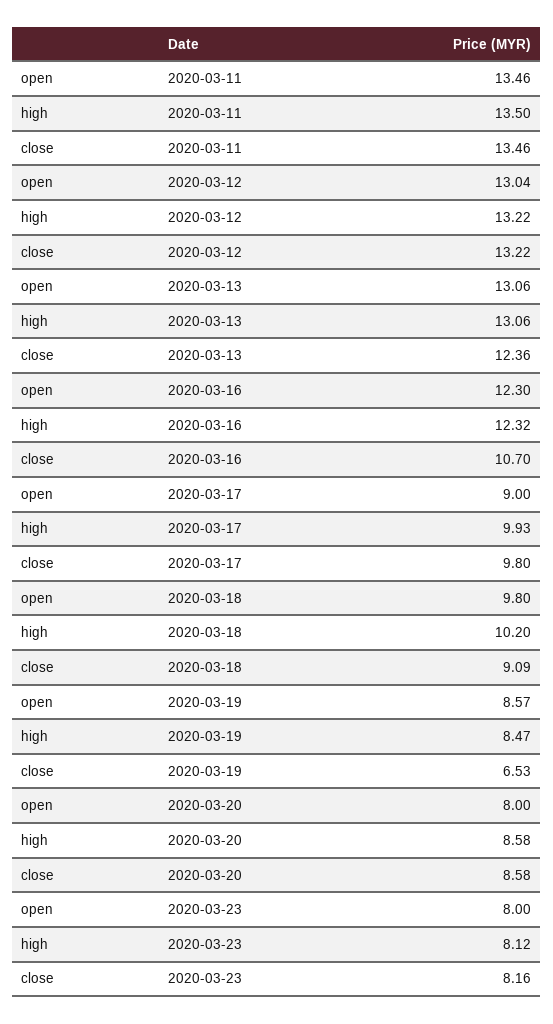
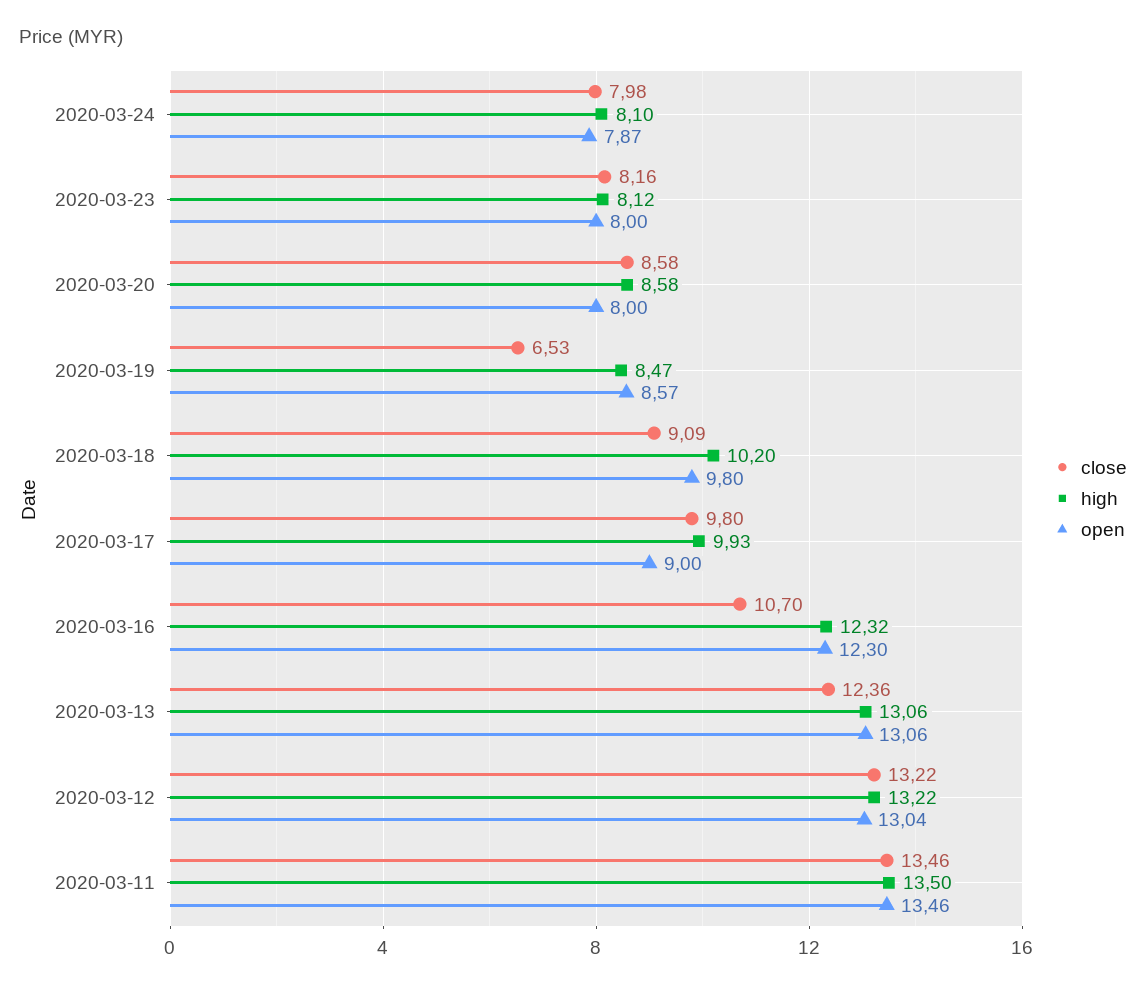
close, 2020-03-24: none -> 7.98
high, 2020-03-24: none -> 8.1
open, 2020-03-24: none -> 7.87

